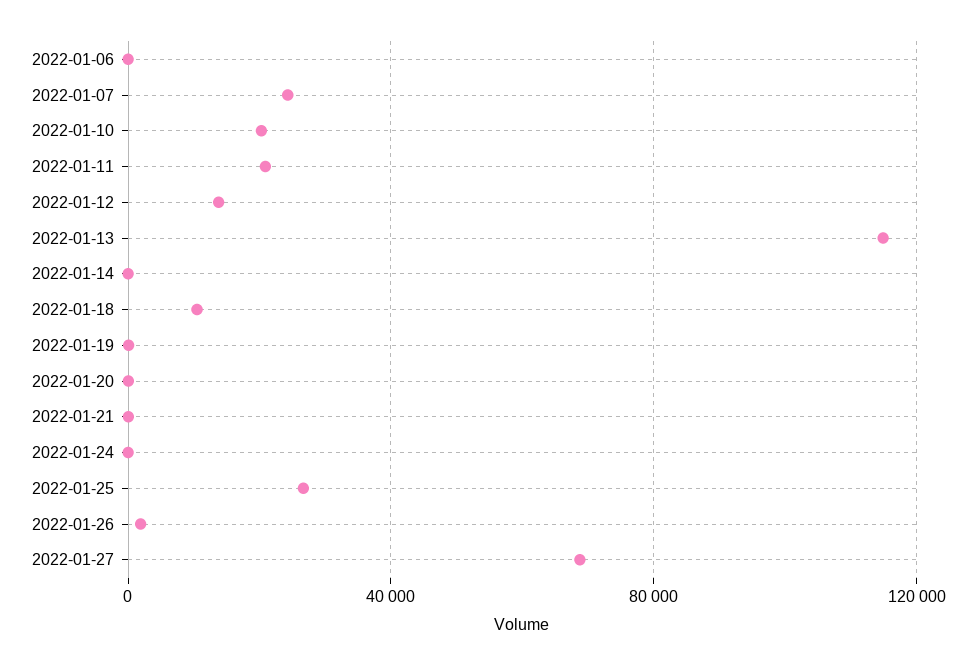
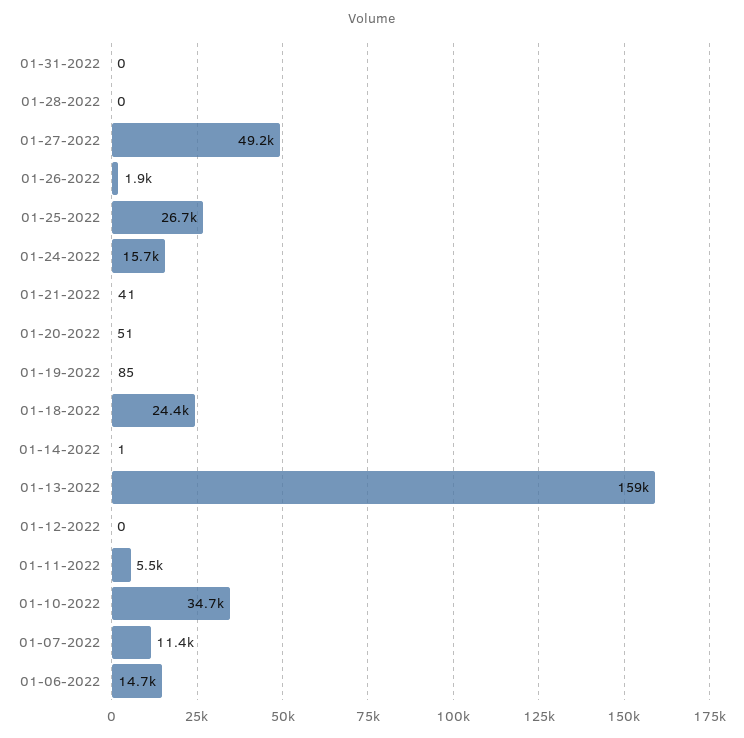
2022-01-06: 0 -> 14700
2022-01-07: 25000 -> 11400
2022-01-10: 20000 -> 34700
2022-01-11: 20000 -> 5500
2022-01-12: 15000 -> 0
2022-01-13: 115000 -> 159000
2022-01-18: 10000 -> 24400
2022-01-24: 0 -> 15700
2022-01-27: 70000 -> 49200
01-31-2022: none -> 0
01-28-2022: none -> 0

